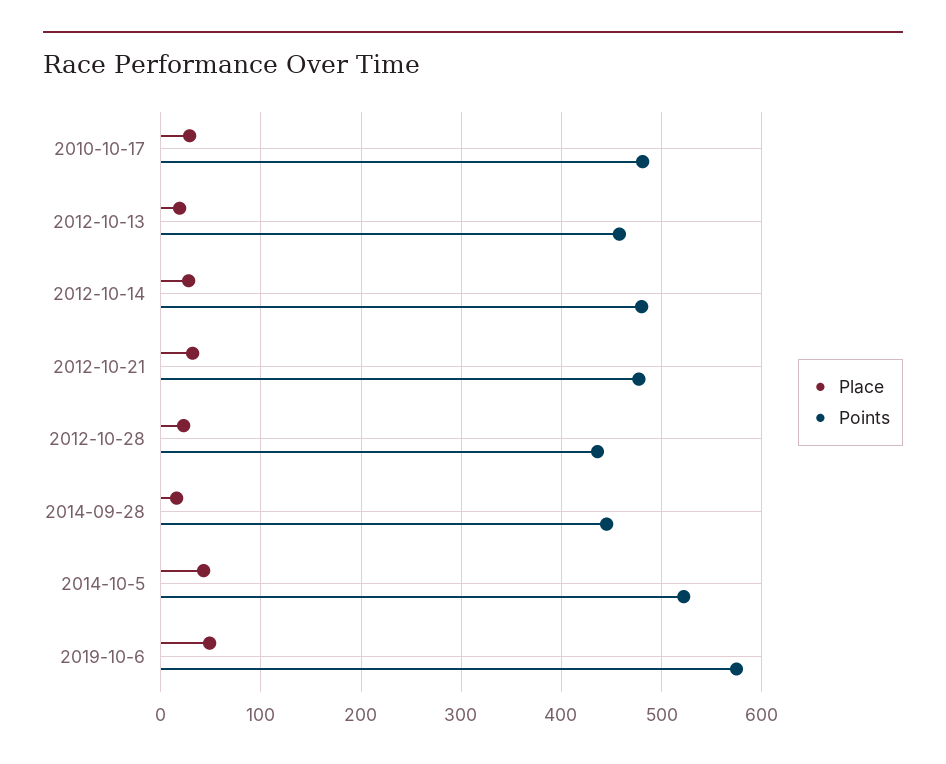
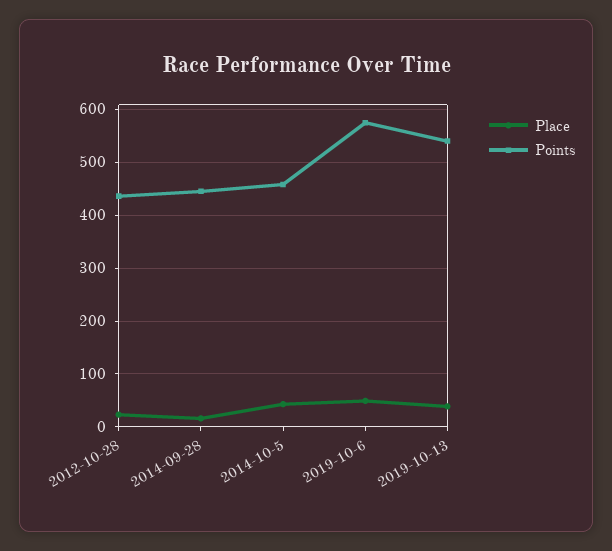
Place, 2010-10-17: 30 -> none
Points, 2010-10-17: 480 -> none
Place, 2012-10-13: 20 -> none
Points, 2012-10-13: 460 -> none
Place, 2012-10-14: 30 -> none
Points, 2012-10-14: 480 -> none
Place, 2012-10-21: 30 -> none
Points, 2012-10-21: 480 -> none
Points, 2014-10-5: 520 -> 460
Place, 2019-10-13: none -> 40
Points, 2019-10-13: none -> 540

